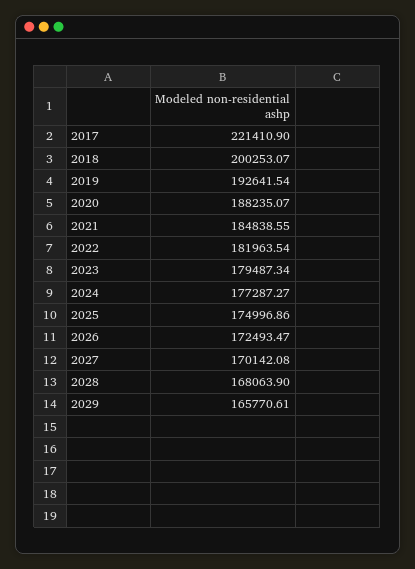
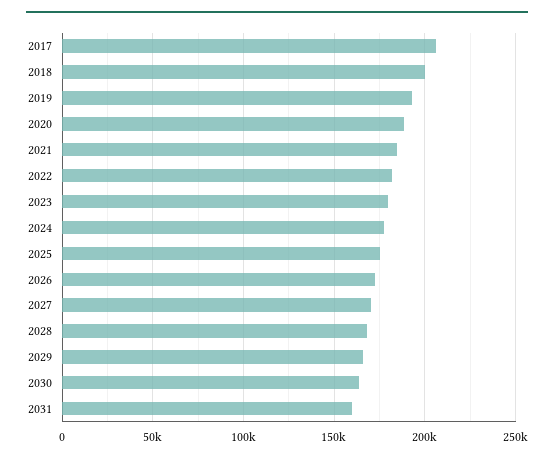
2017: 221410.9 -> 205000
2030: none -> 165000
2031: none -> 160000

